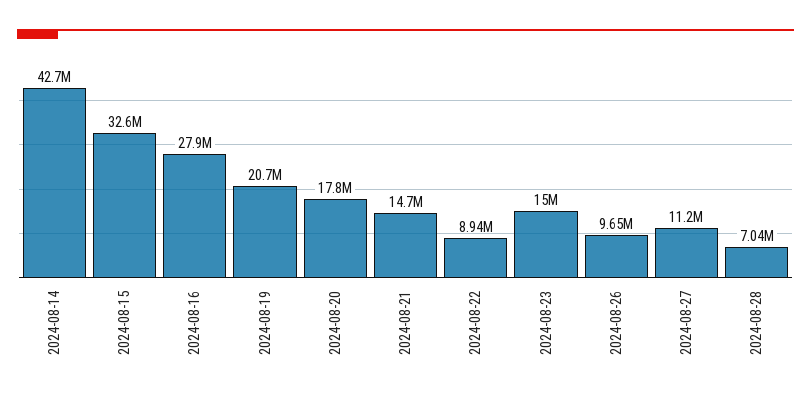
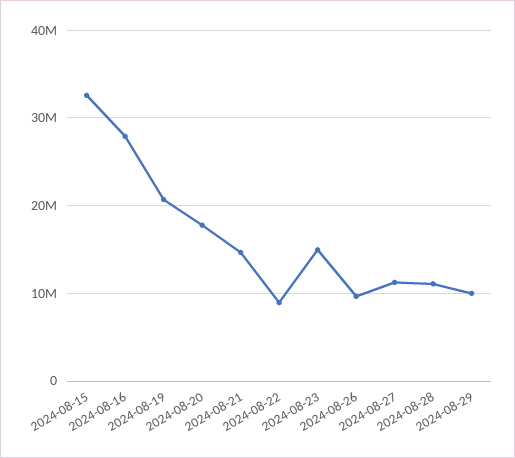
2024-08-14: 42700000 -> none
2024-08-28: 7040000 -> 11000000
2024-08-29: none -> 10000000

